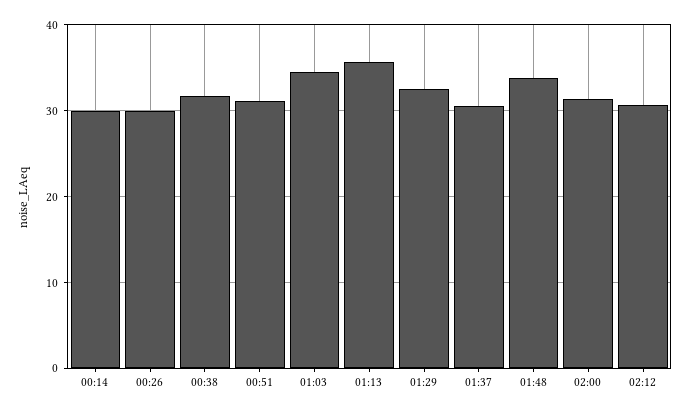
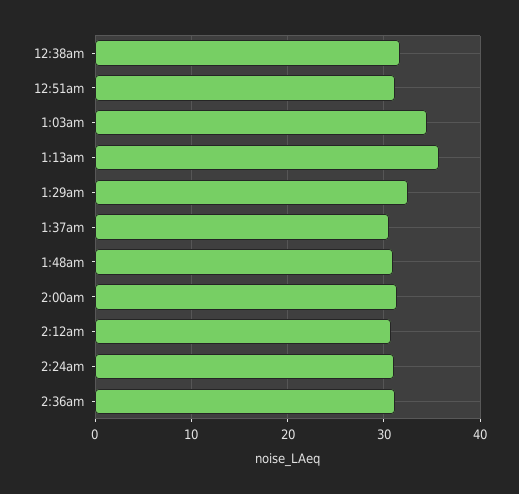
00:14: 30 -> none
00:26: 30 -> none
01:48: 34 -> 31
2:24am: none -> 31
2:36am: none -> 31

